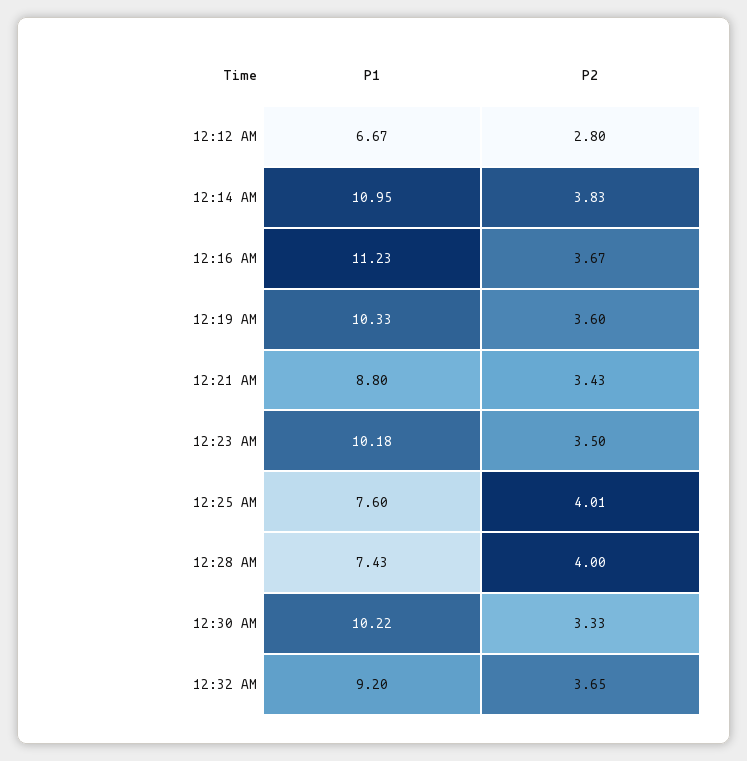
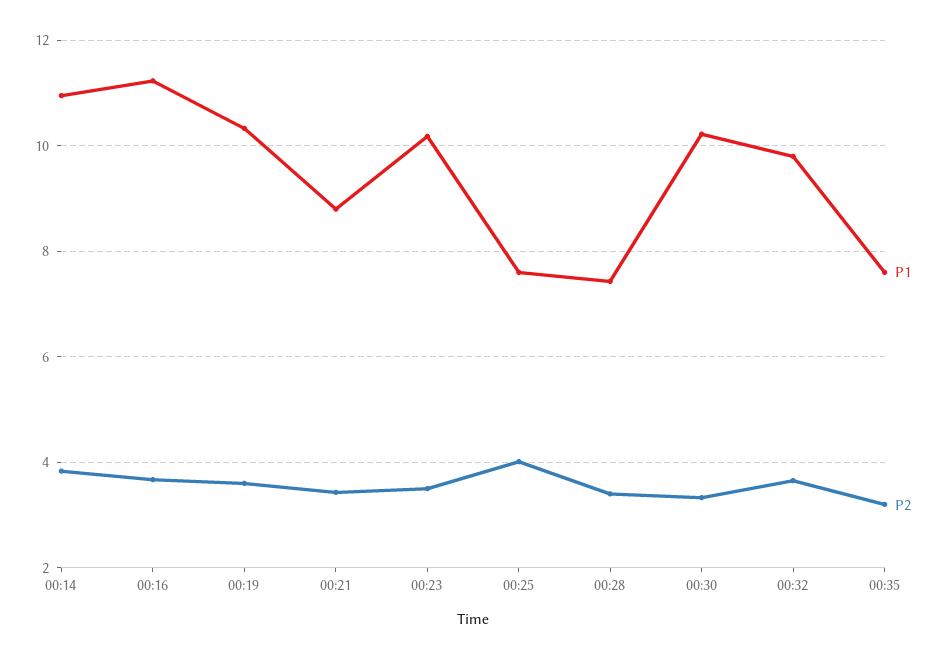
P1, 12:12 AM: 6.67 -> none
P2, 12:12 AM: 2.8 -> none
P2, 12:28 AM: 4 -> 3.4
P1, 12:32 AM: 9.2 -> 9.8
P1, 00:35: none -> 7.6
P2, 00:35: none -> 3.2

